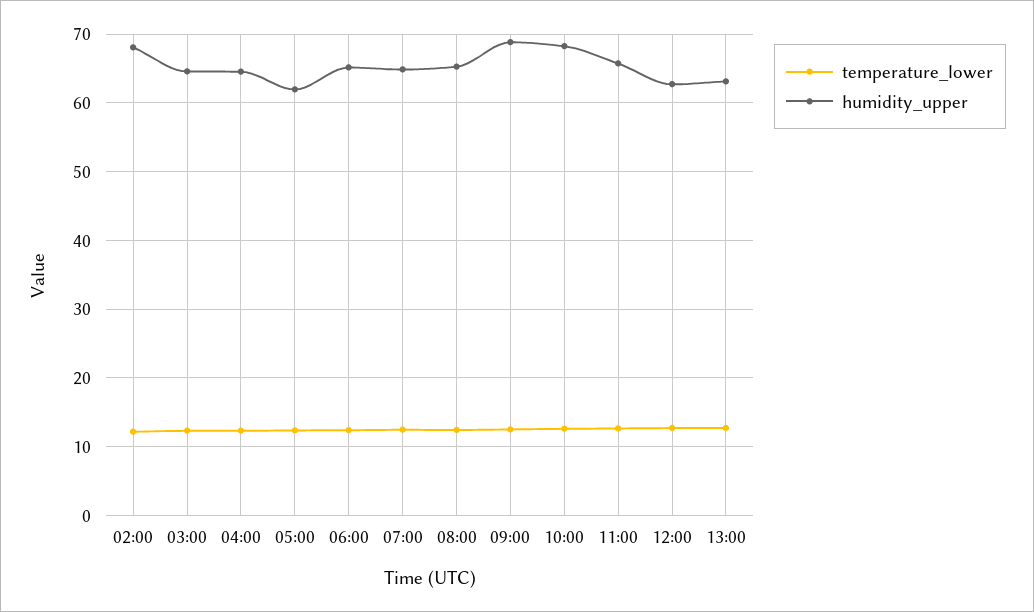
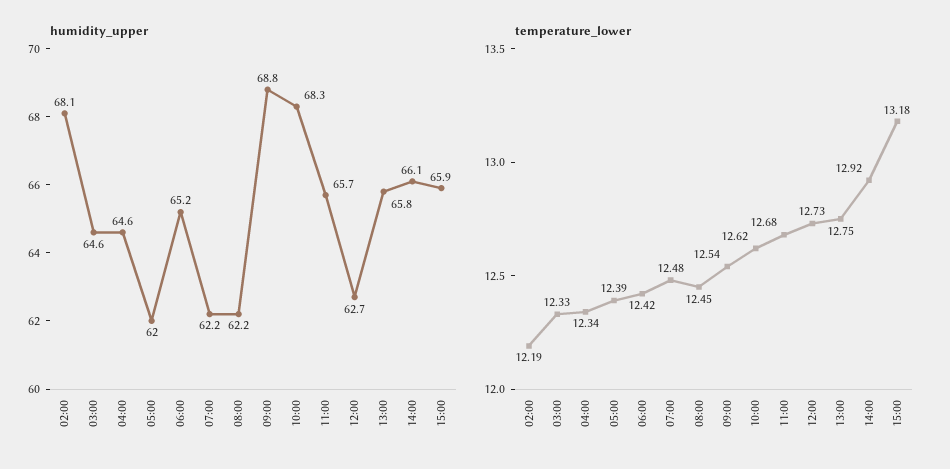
humidity_upper, 07:00: 65 -> 62.2
humidity_upper, 08:00: 65 -> 62.2
humidity_upper, 13:00: 63 -> 65.8
humidity_upper, 14:00: none -> 66.1
humidity_upper, 15:00: none -> 65.9
temperature_lower, 14:00: none -> 12.92
temperature_lower, 15:00: none -> 13.18

